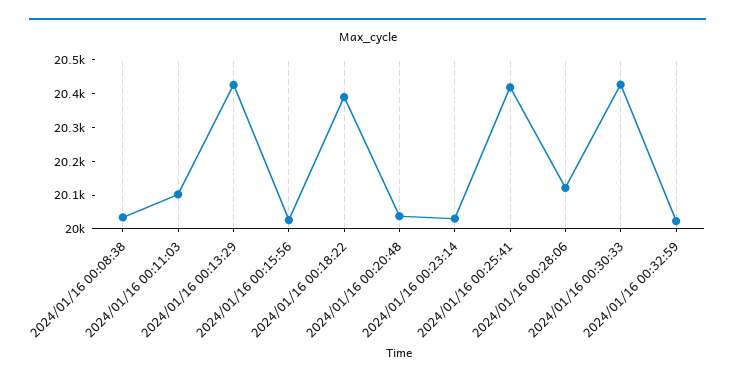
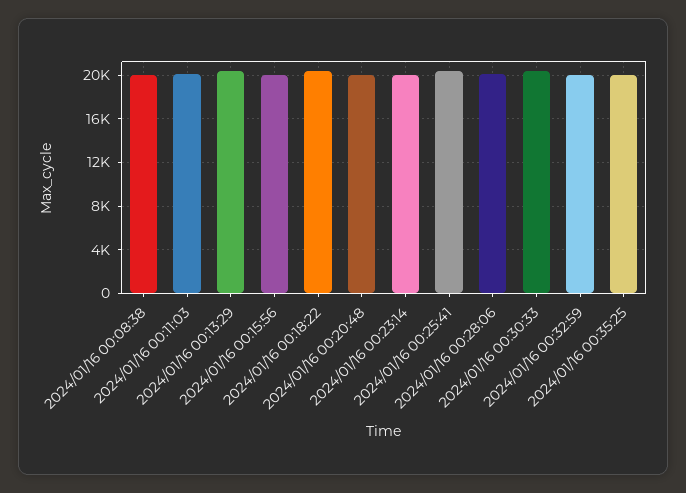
2024/01/16 00:35:25: none -> 20000

